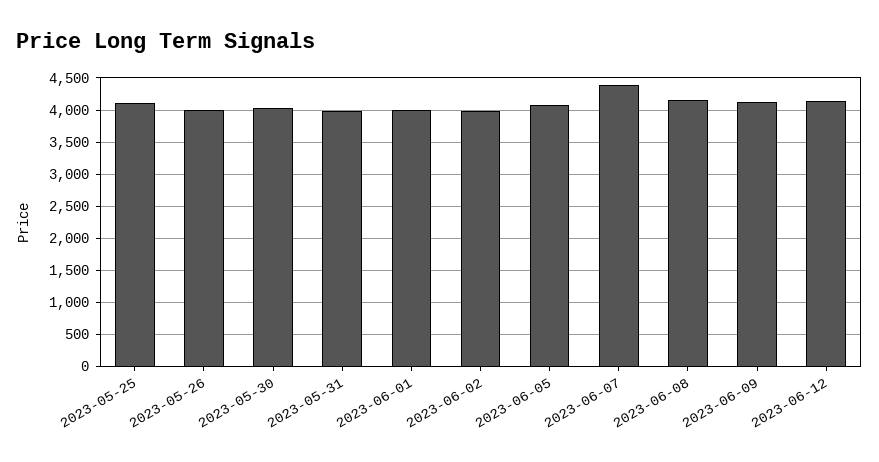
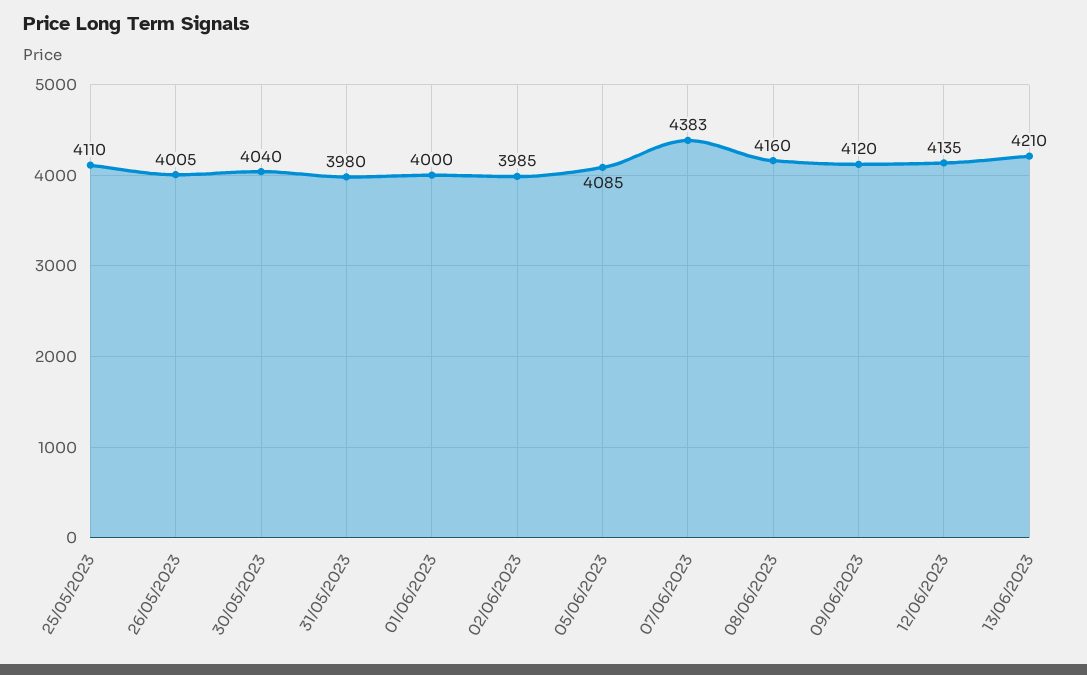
13/06/2023: none -> 4210

